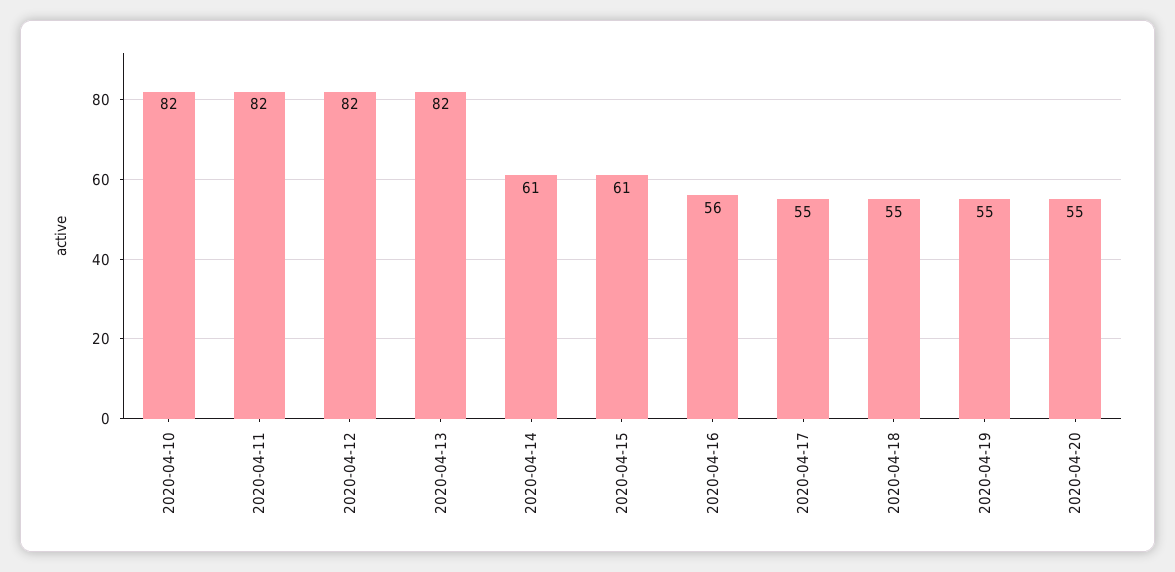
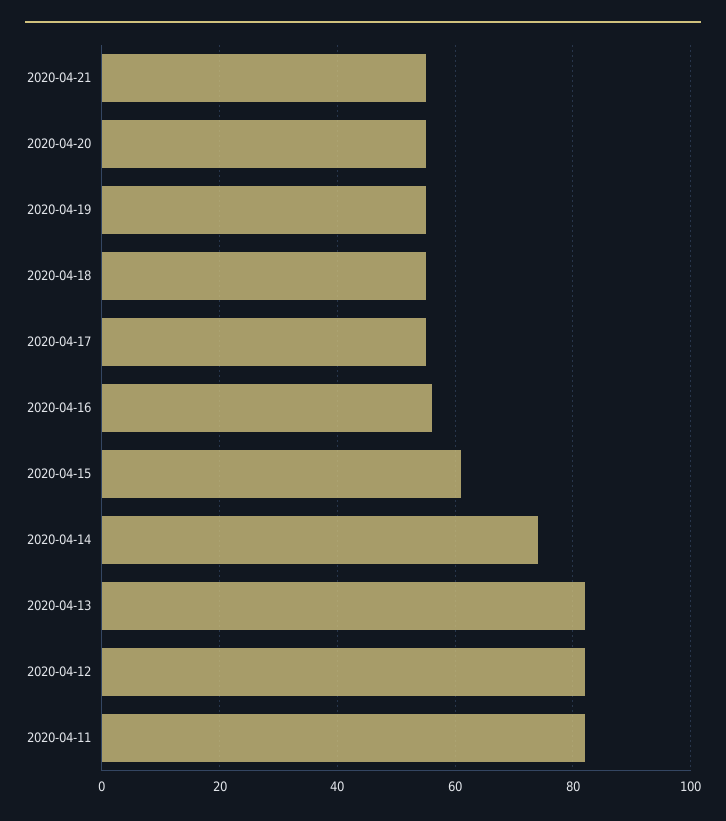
2020-04-10: 82 -> none
2020-04-14: 61 -> 75
2020-04-21: none -> 55

